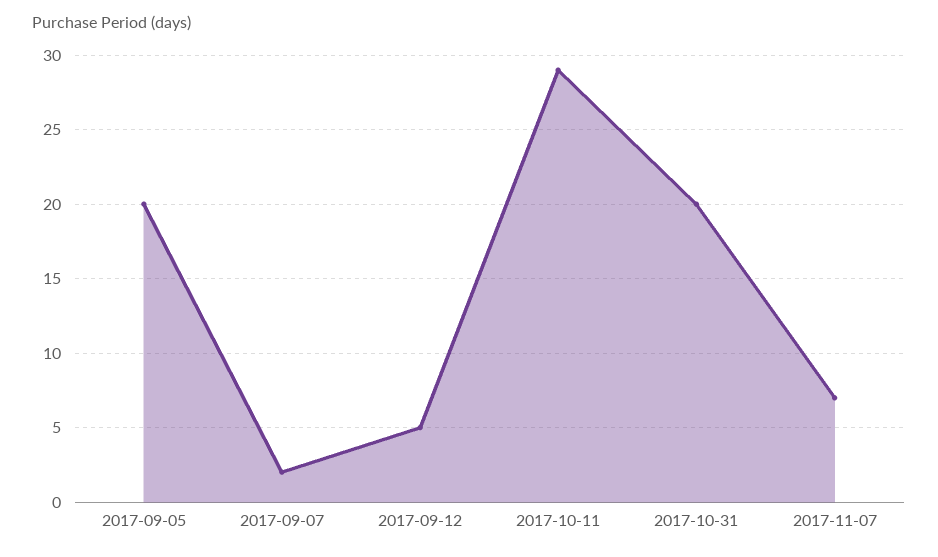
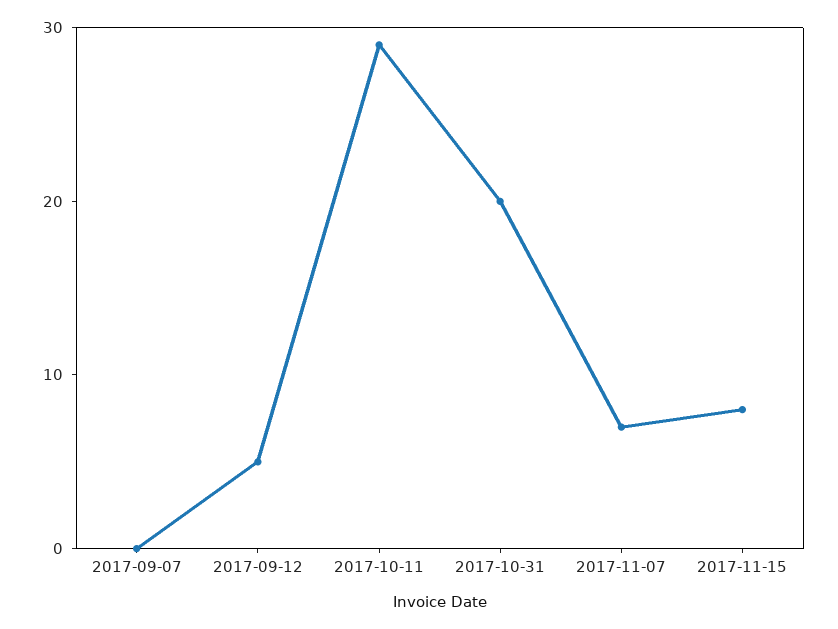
2017-09-05: 20 -> none
2017-09-07: 2 -> 0
2017-11-15: none -> 8

